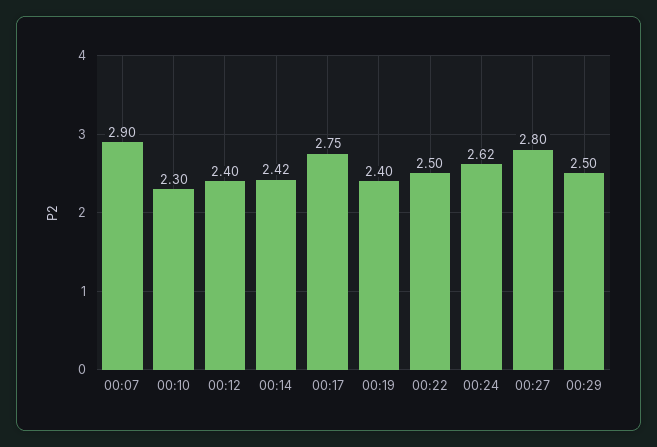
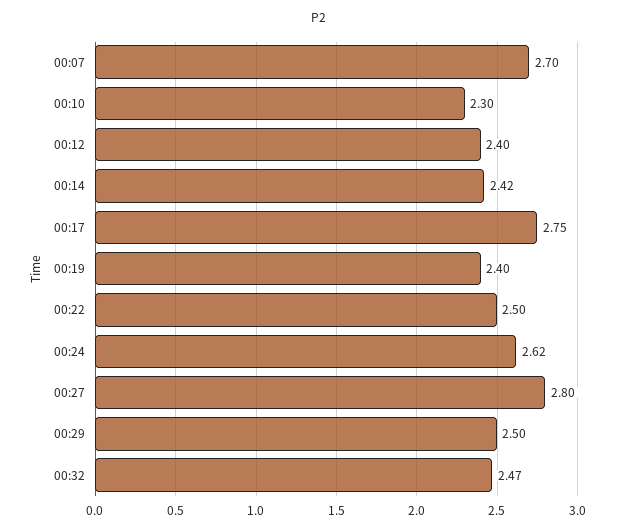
00:07: 2.9 -> 2.7
00:32: none -> 2.47

